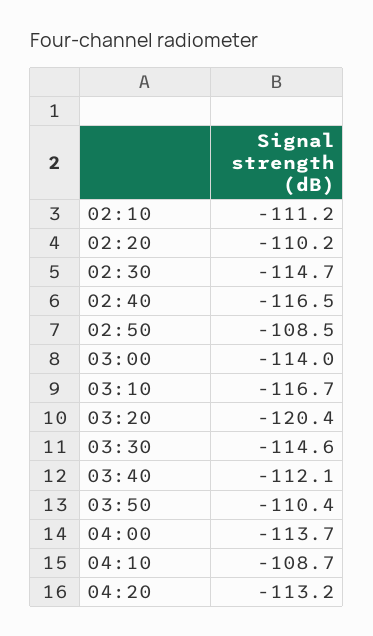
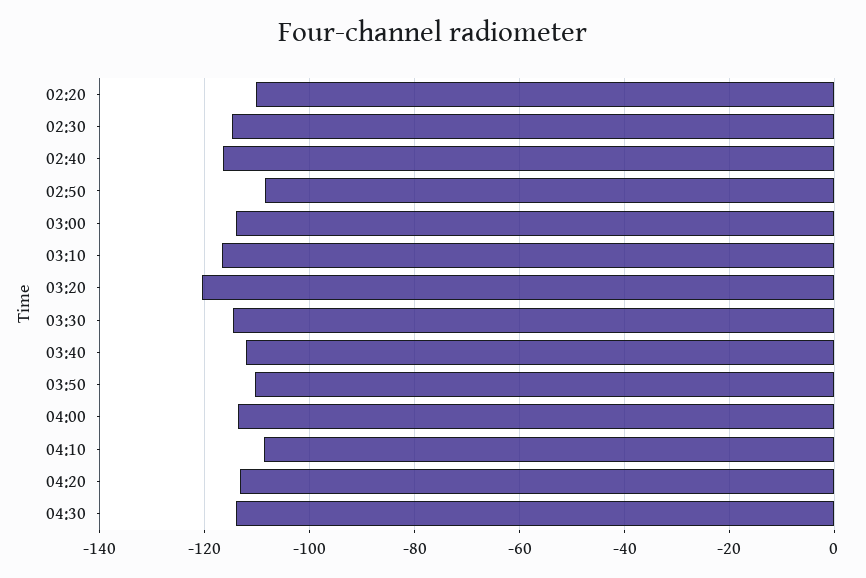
02:10: -111.2 -> none
04:30: none -> -114

